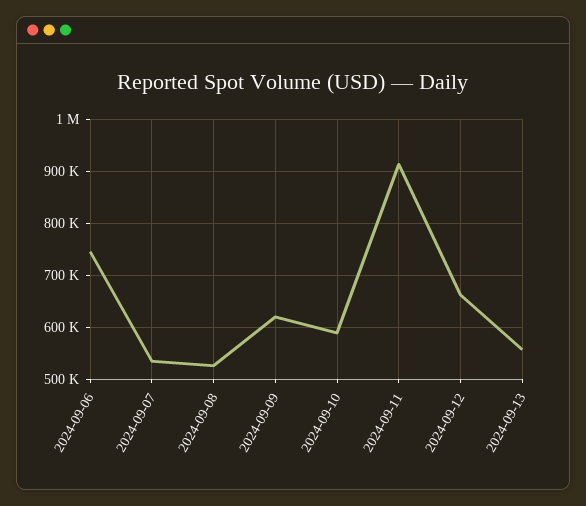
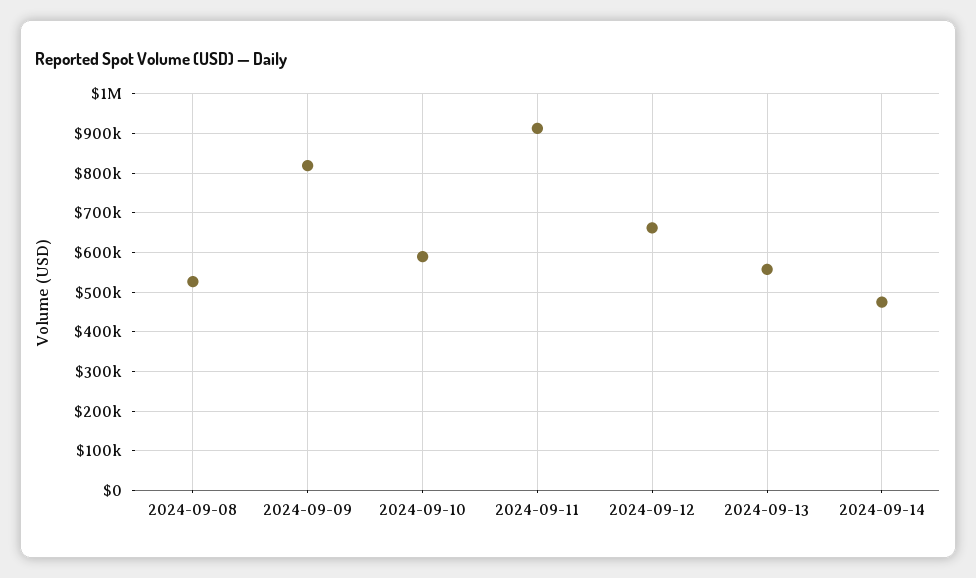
2024-09-06: 740000 -> none
2024-09-07: 540000 -> none
2024-09-09: 620000 -> 820000
2024-09-14: none -> 480000

